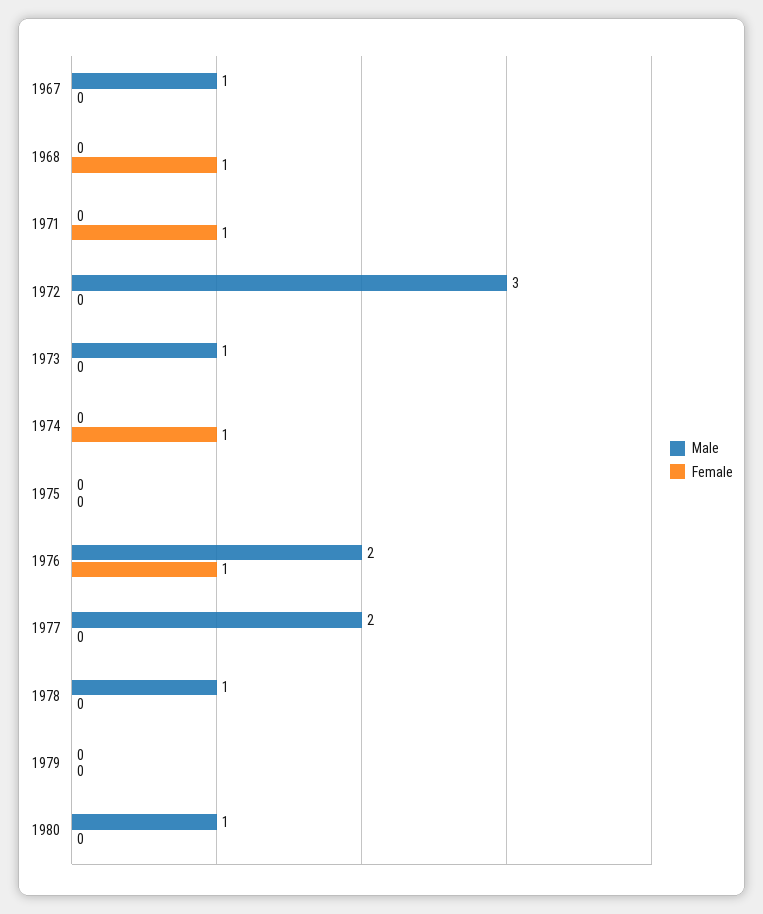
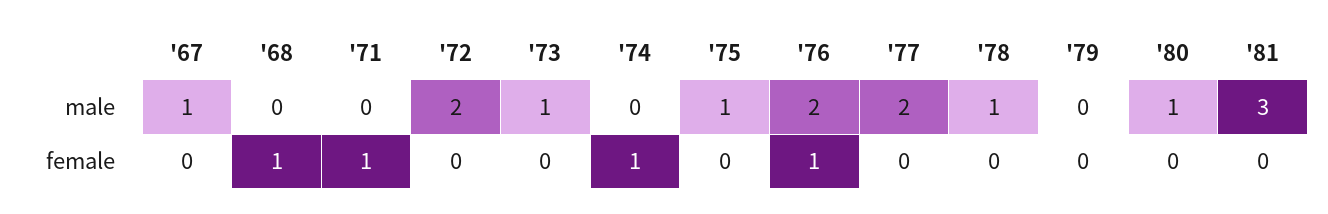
Male, 1972: 3 -> 2
Male, 1975: 0 -> 1
Male, '81: none -> 3
Female, '81: none -> 0

